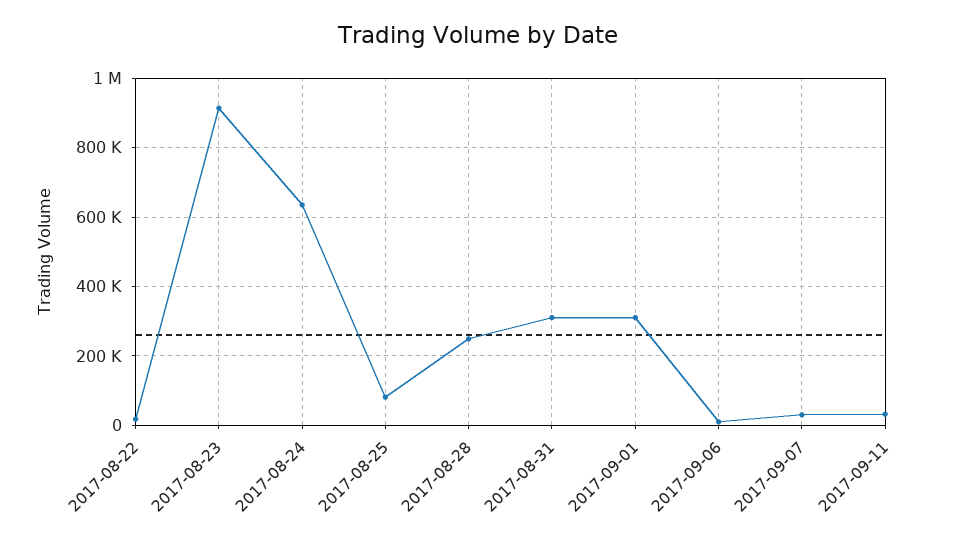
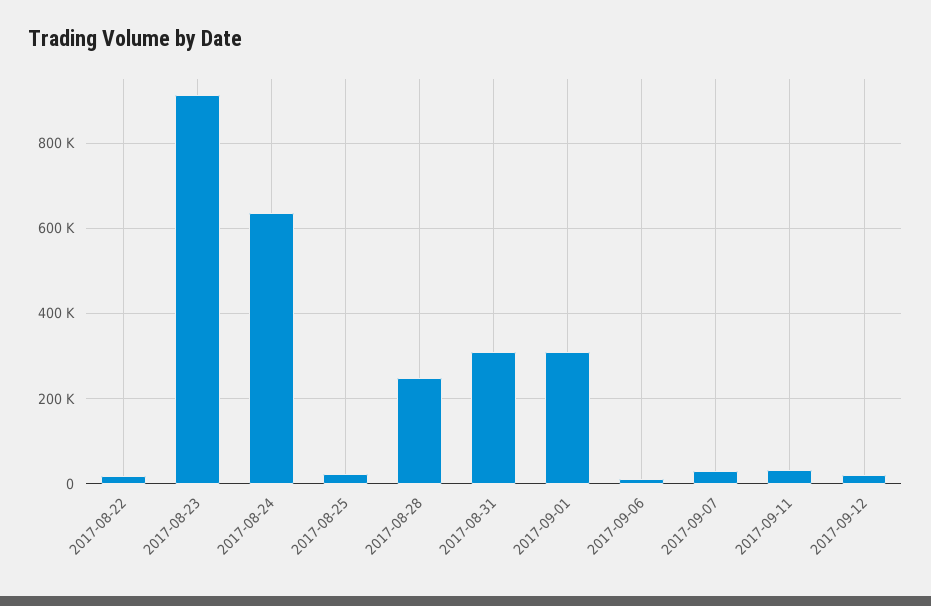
2017-08-25: 80000 -> 20000
2017-09-12: none -> 20000

